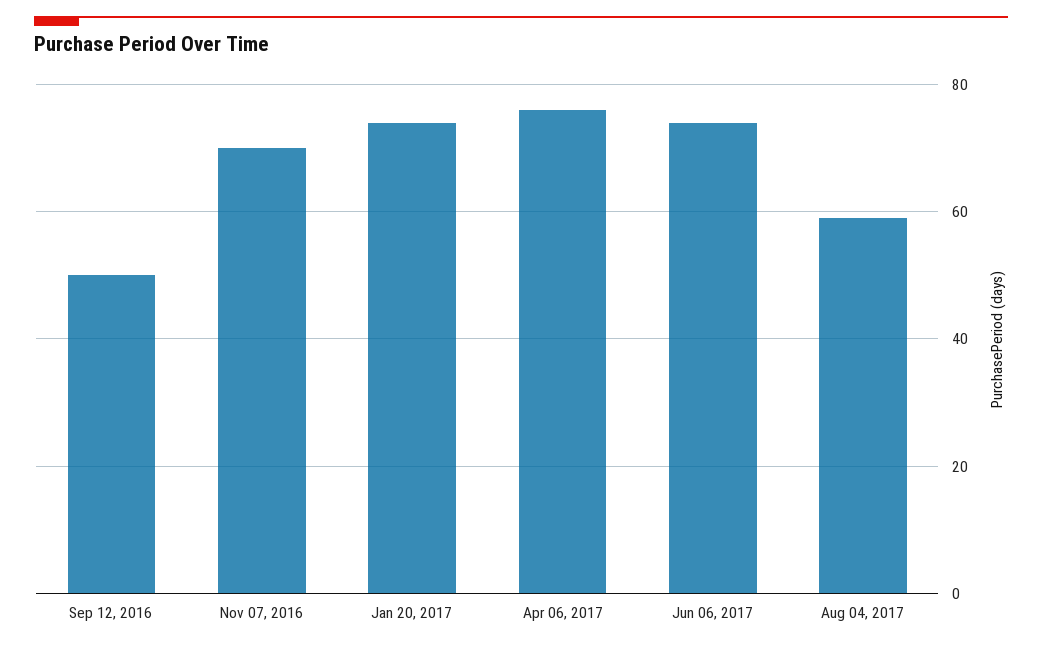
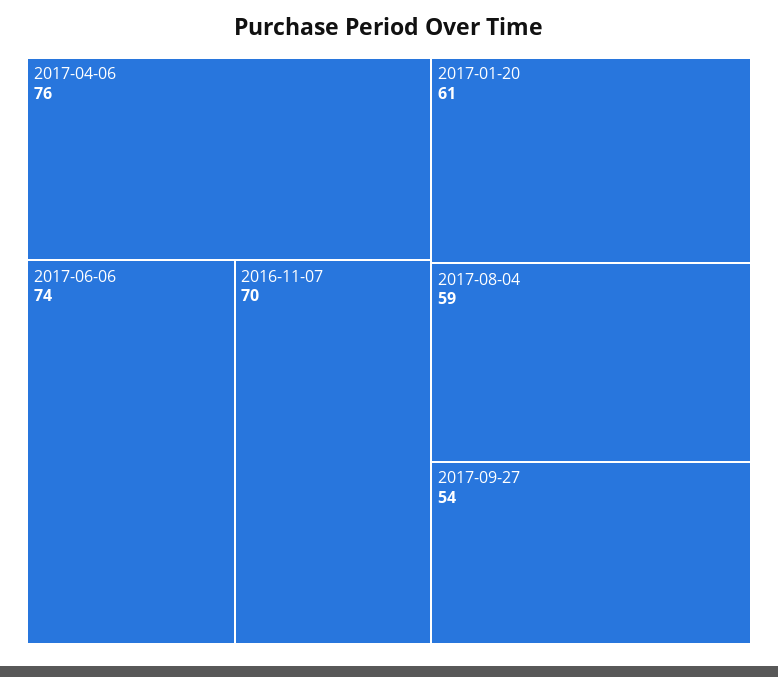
Sep 12, 2016: 50 -> none
Jan 20, 2017: 75 -> 61
2017-09-27: none -> 54

